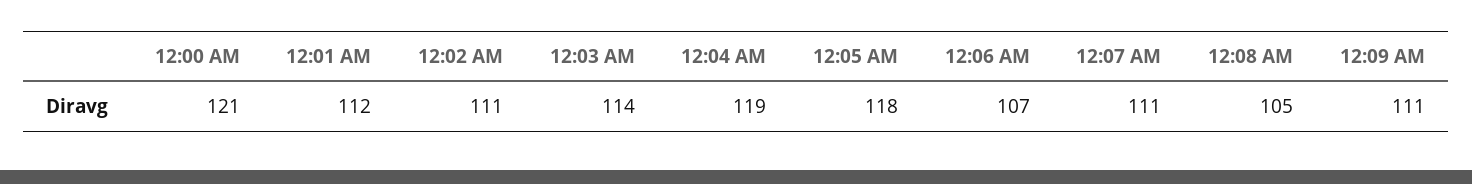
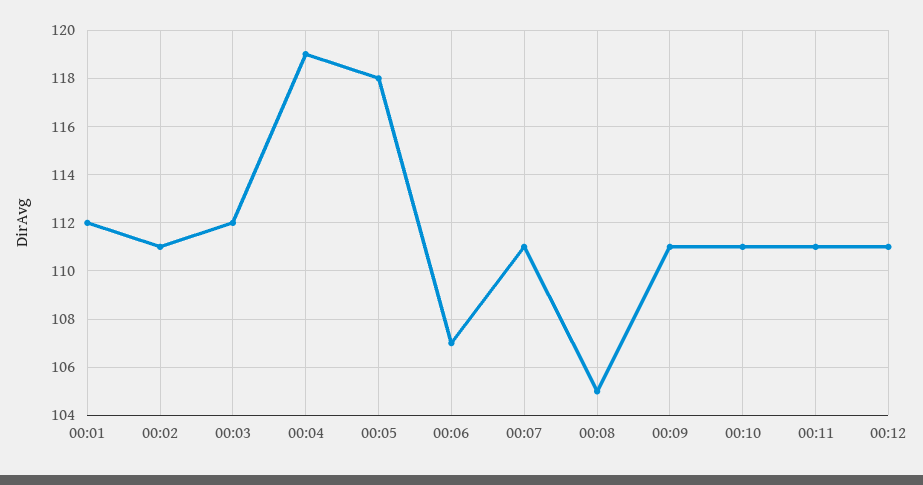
12:00 AM: 121 -> none
12:03 AM: 114 -> 112
00:10: none -> 111
00:11: none -> 111
00:12: none -> 111

